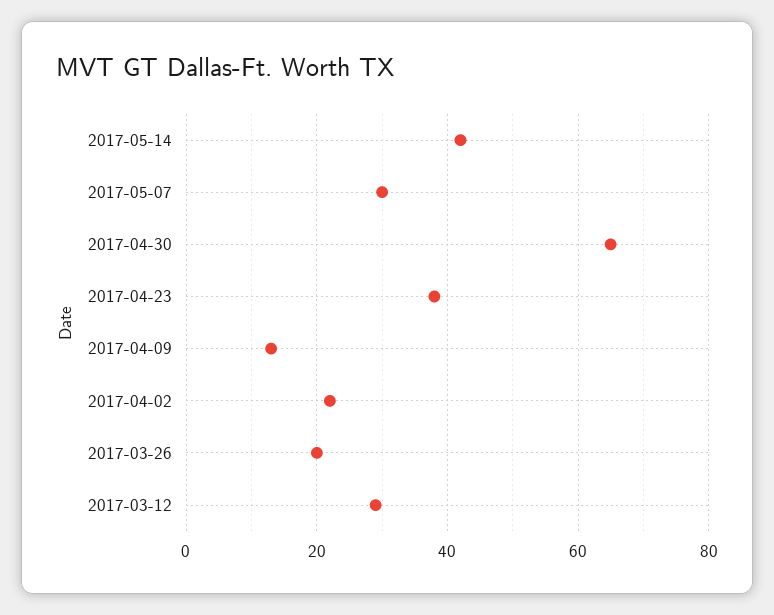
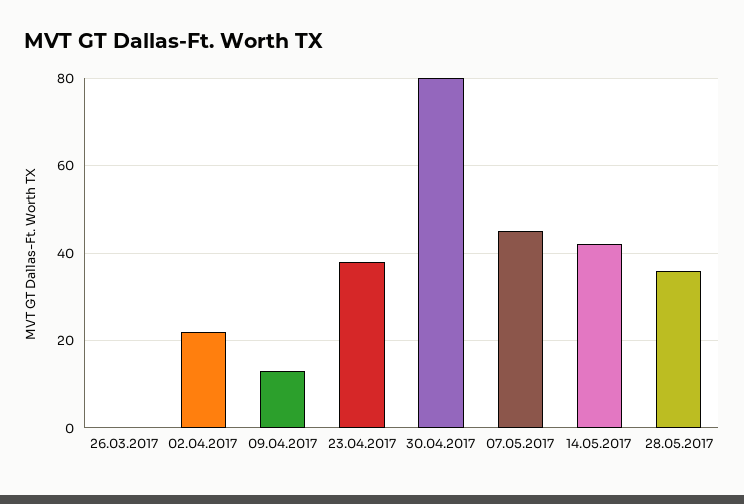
2017-05-07: 30 -> 45
2017-04-30: 65 -> 80
2017-03-26: 20 -> 0
2017-03-12: 30 -> none
28.05.2017: none -> 35

